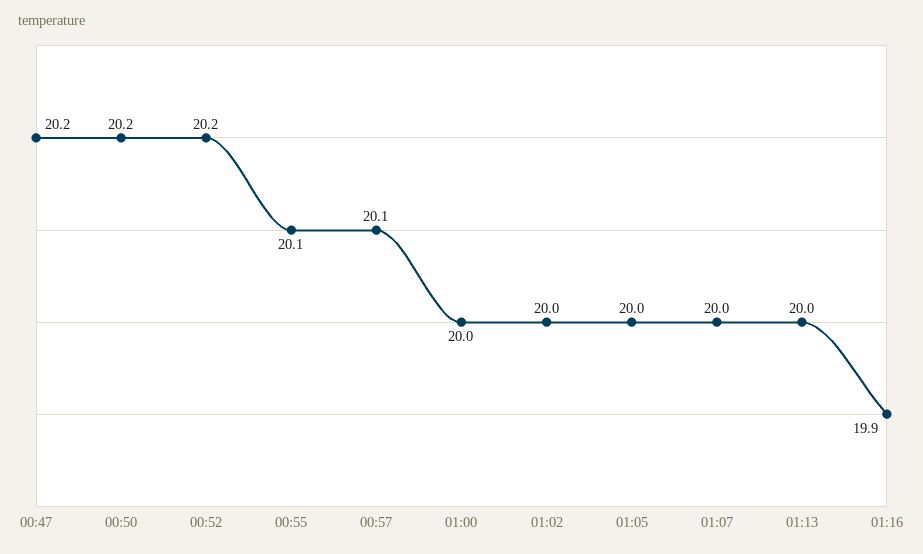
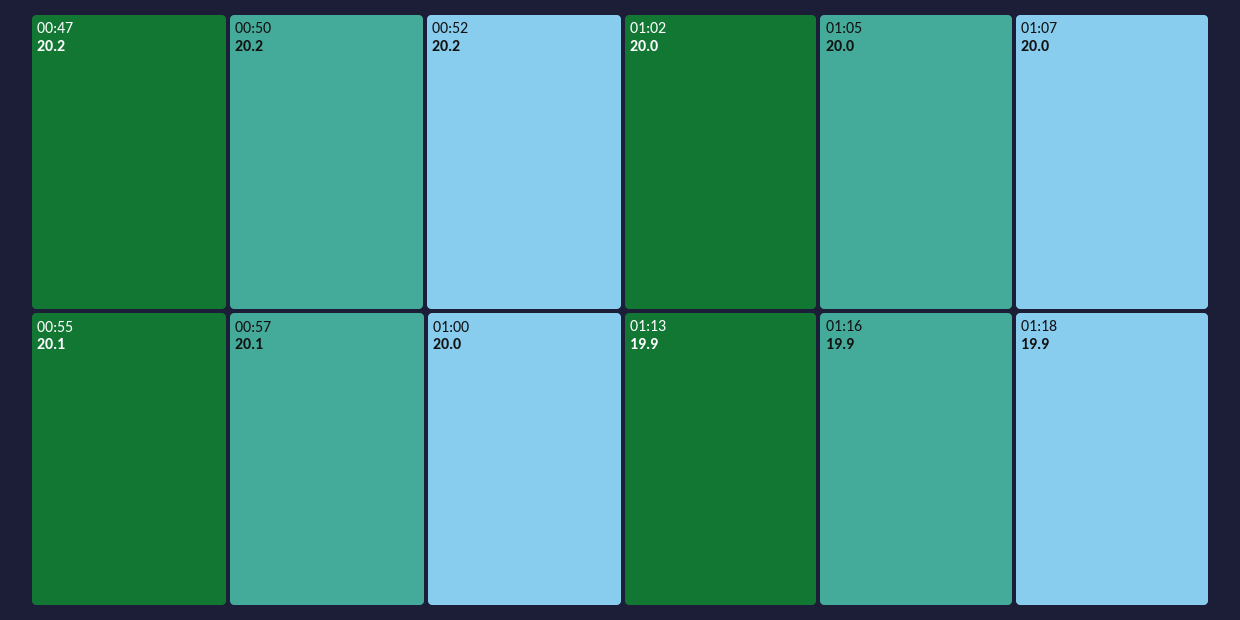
01:13: 20 -> 19.9
01:18: none -> 19.9

